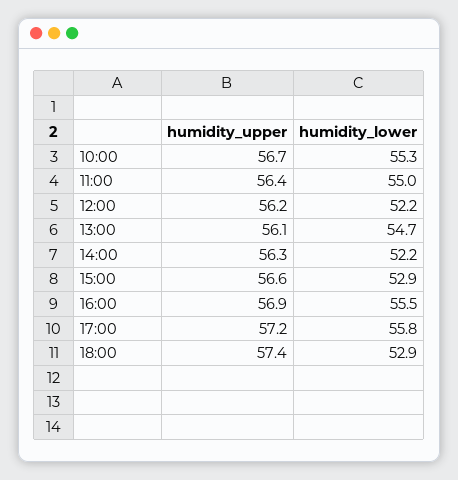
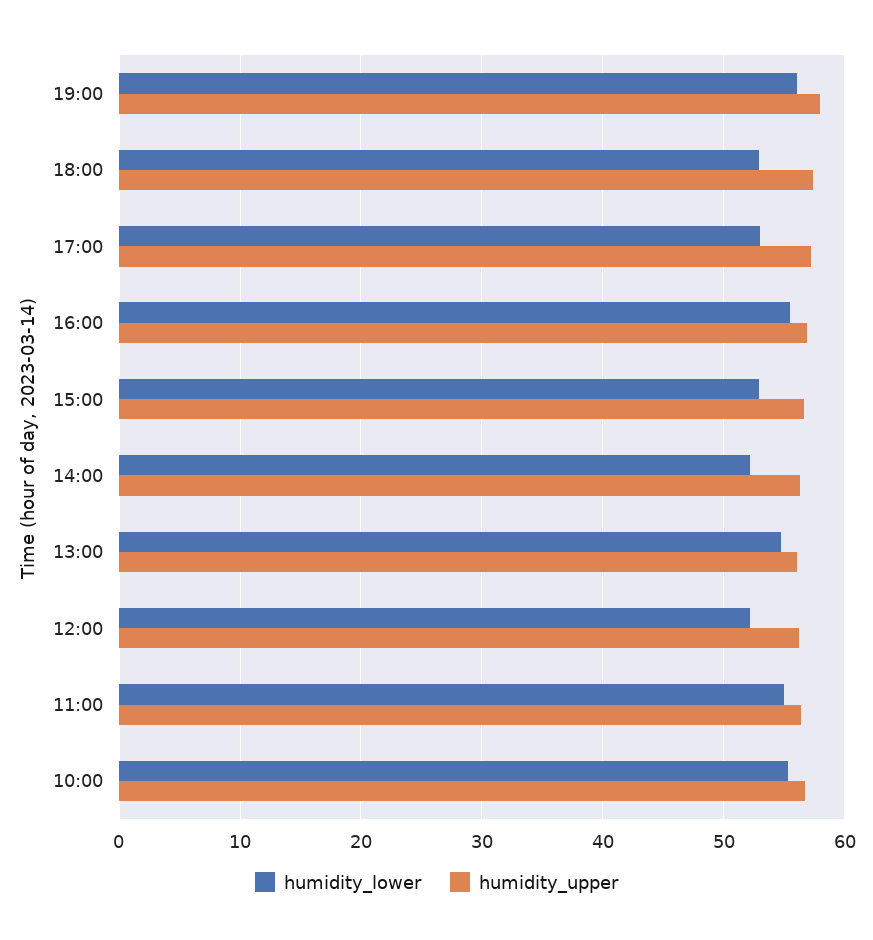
humidity_lower, 17:00: 55.8 -> 53
humidity_lower, 19:00: none -> 56
humidity_upper, 19:00: none -> 58

